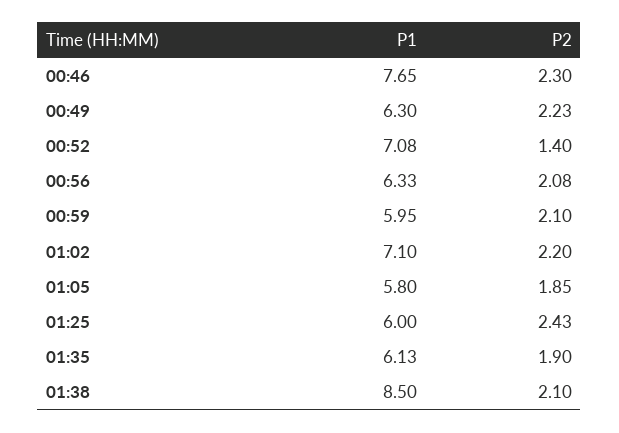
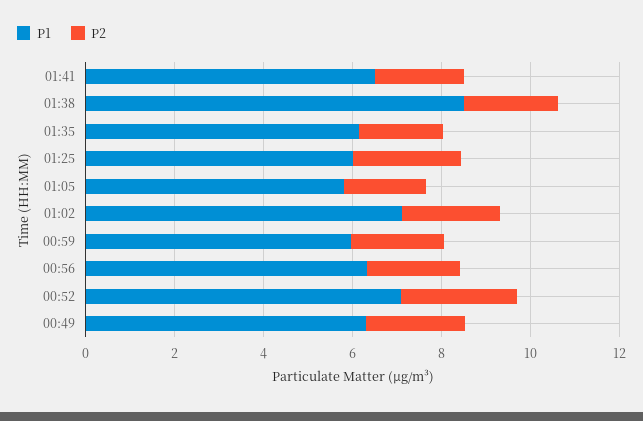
P1, 00:46: 7.65 -> none
P2, 00:46: 2.3 -> none
P2, 00:52: 1.4 -> 2.5
P1, 01:41: none -> 6.5
P2, 01:41: none -> 2

